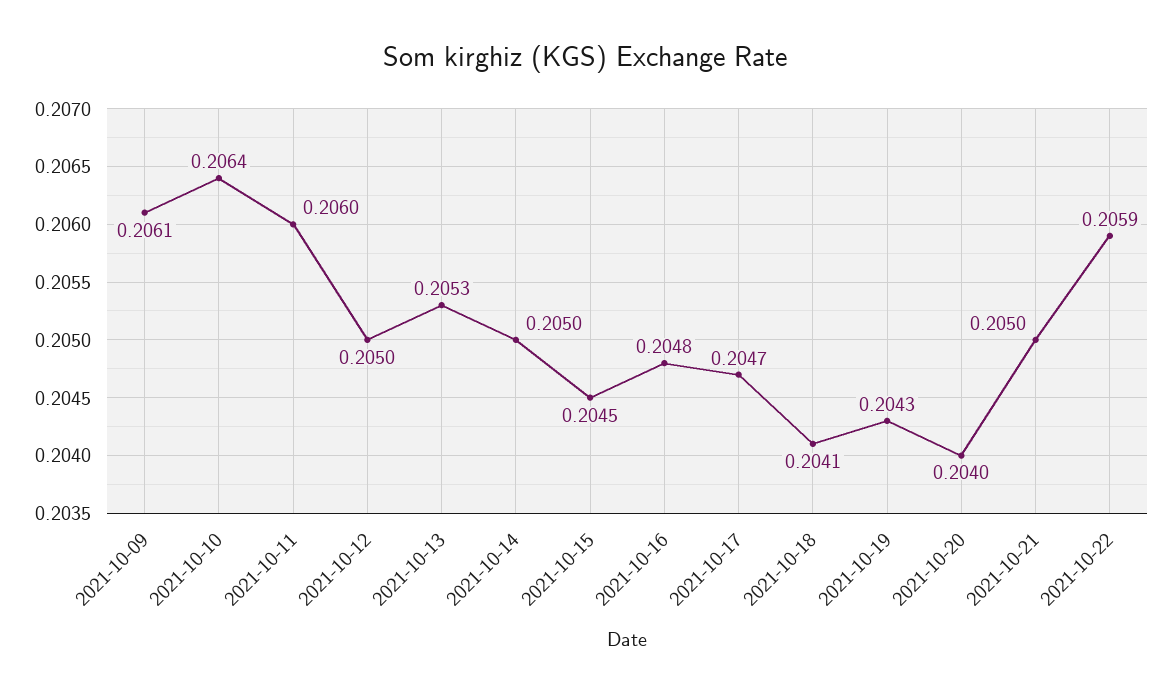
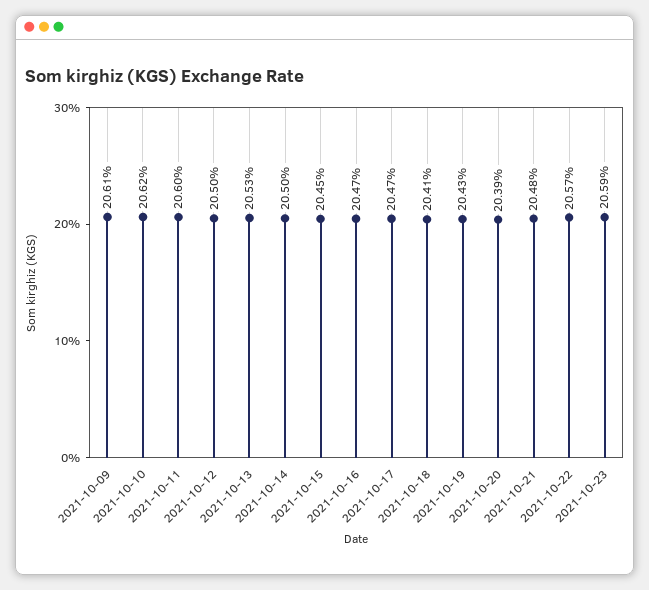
2021-10-10: 0.2064 -> 0.2062
2021-10-16: 0.2048 -> 0.2047
2021-10-20: 0.204 -> 0.2039
2021-10-21: 0.205 -> 0.2048
2021-10-22: 0.2059 -> 0.2057
2021-10-23: none -> 0.2059

